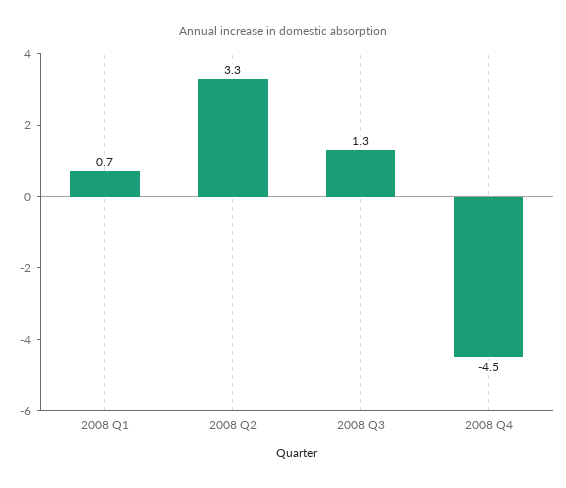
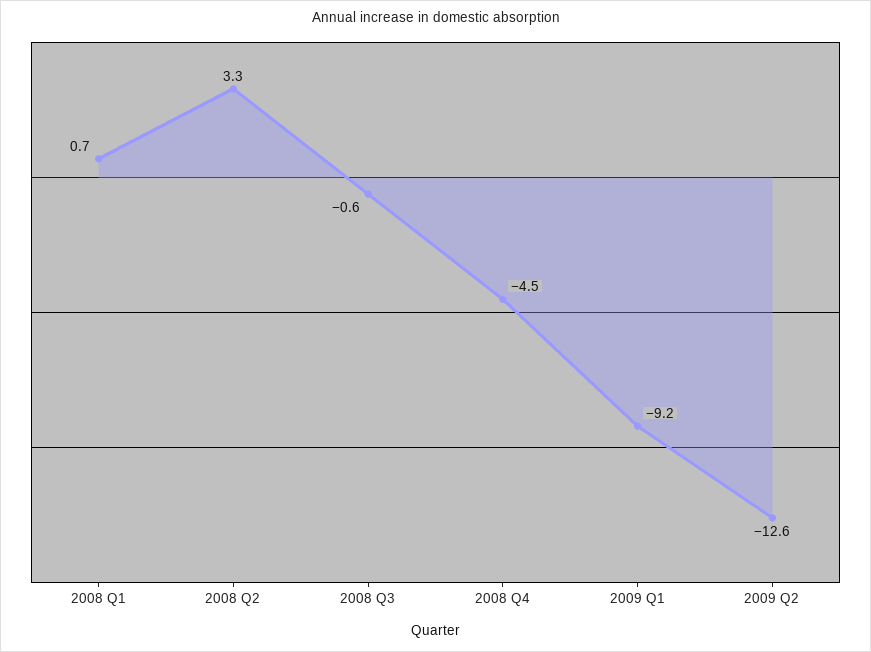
2008 Q3: 1.3 -> -0.6
2009 Q1: none -> -9.2
2009 Q2: none -> -12.6

